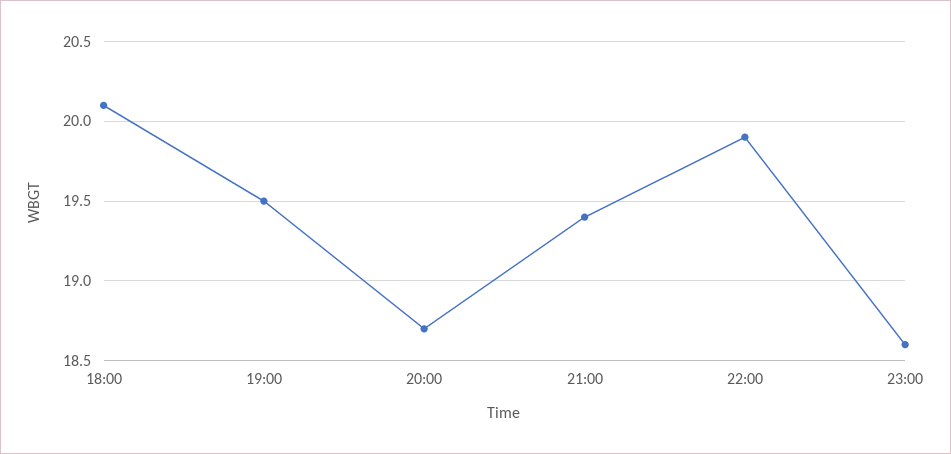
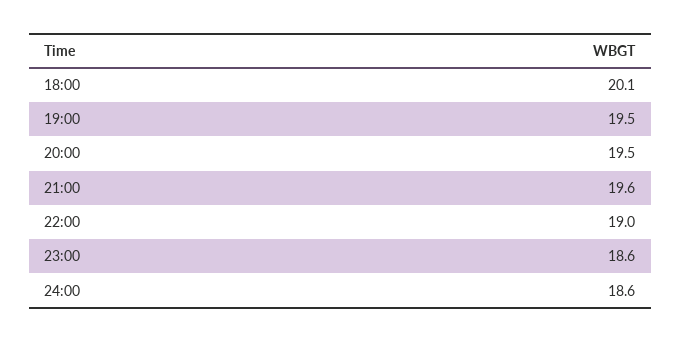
20:00: 18.7 -> 19.5
21:00: 19.4 -> 19.6
22:00: 19.9 -> 19
24:00: none -> 18.6

